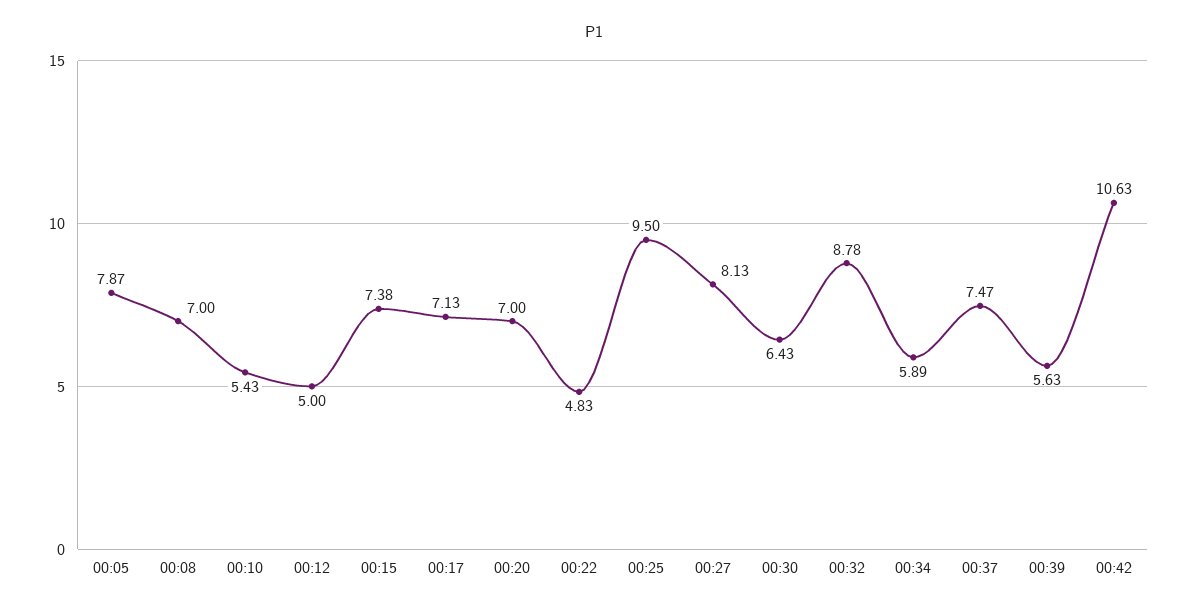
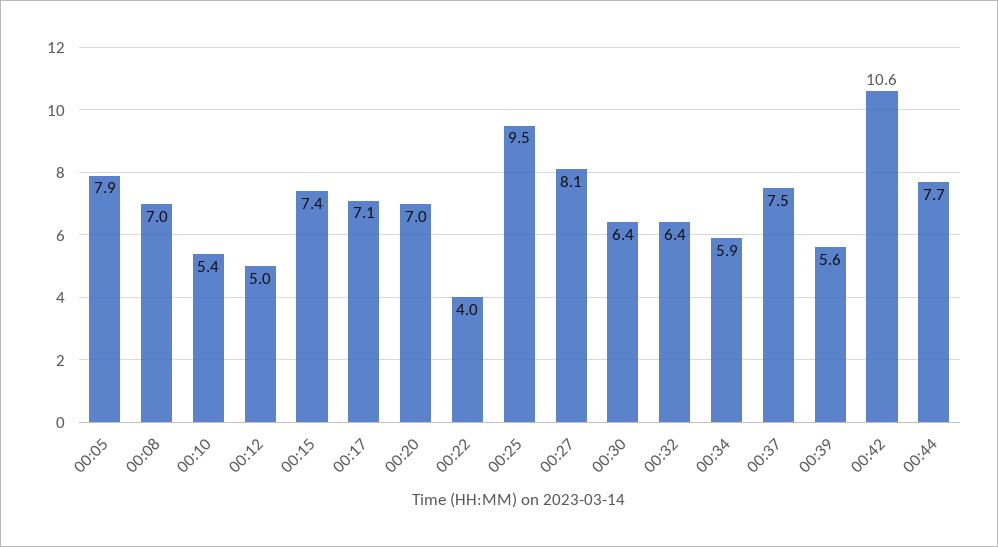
00:22: 4.83 -> 4
00:32: 8.78 -> 6.4
00:44: none -> 7.7

